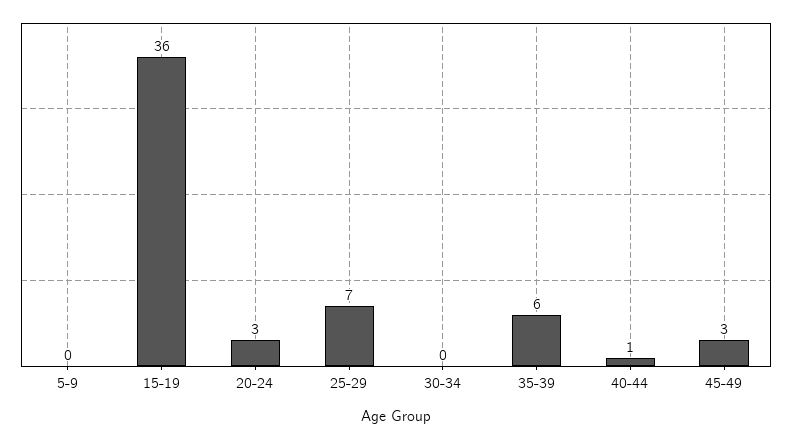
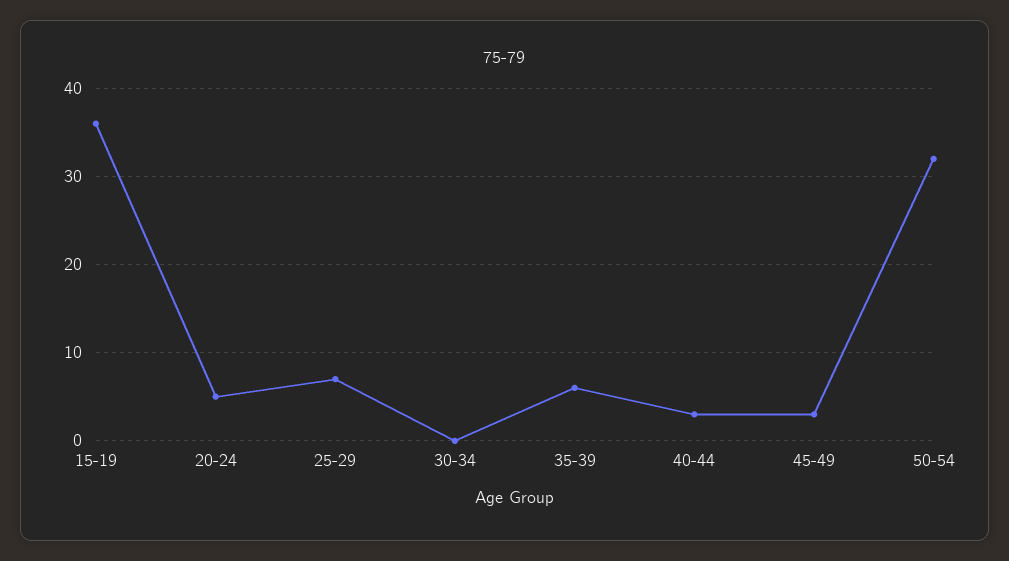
5-9: 0 -> none
20-24: 3 -> 5
40-44: 1 -> 3
50-54: none -> 32

